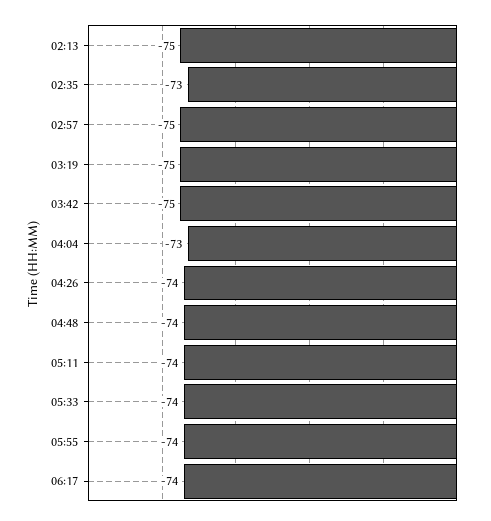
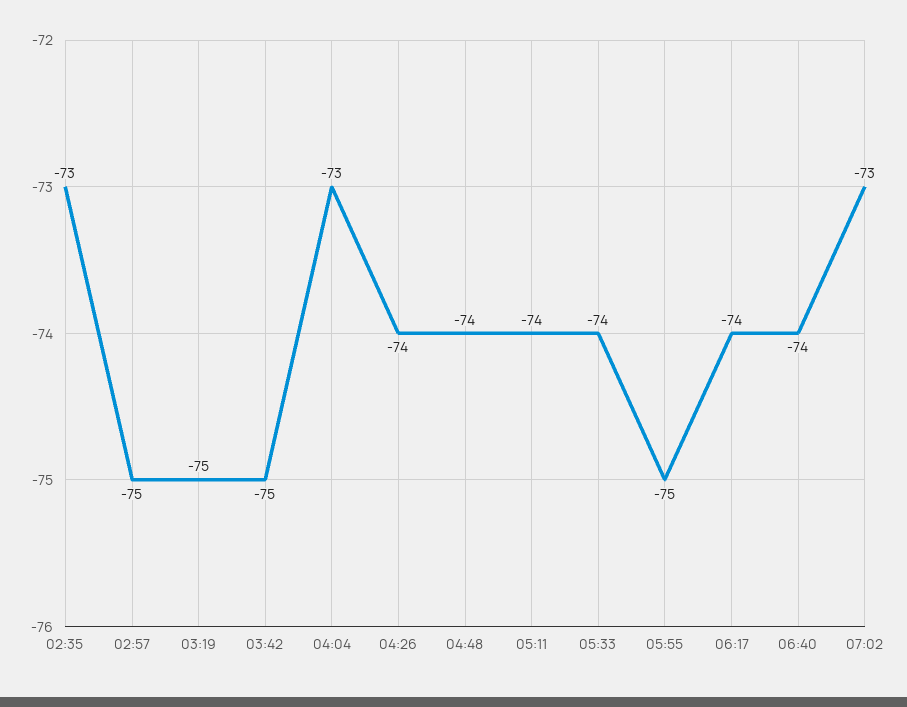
02:13: -75 -> none
05:55: -74 -> -75
06:40: none -> -74
07:02: none -> -73

